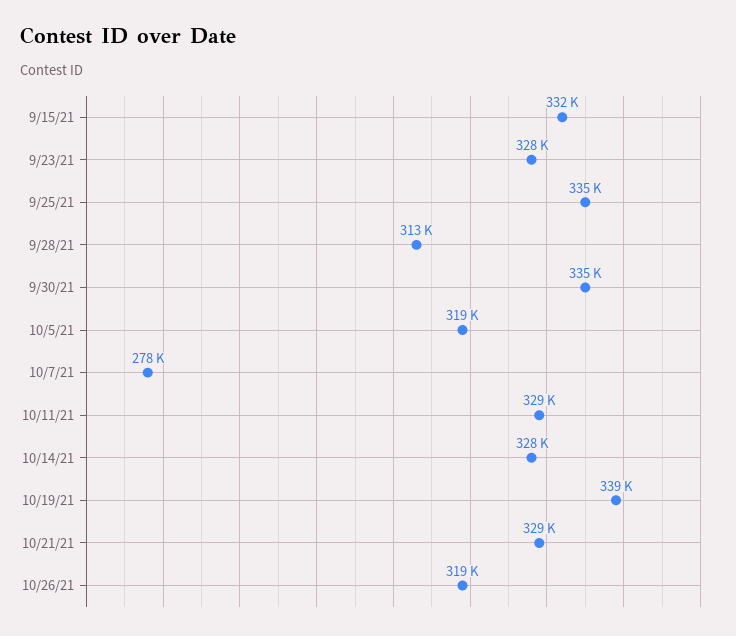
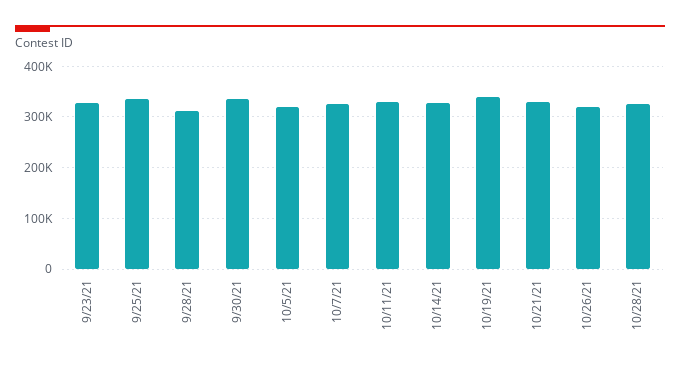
9/15/21: 332000 -> none
10/7/21: 278000 -> 320000
10/28/21: none -> 320000

